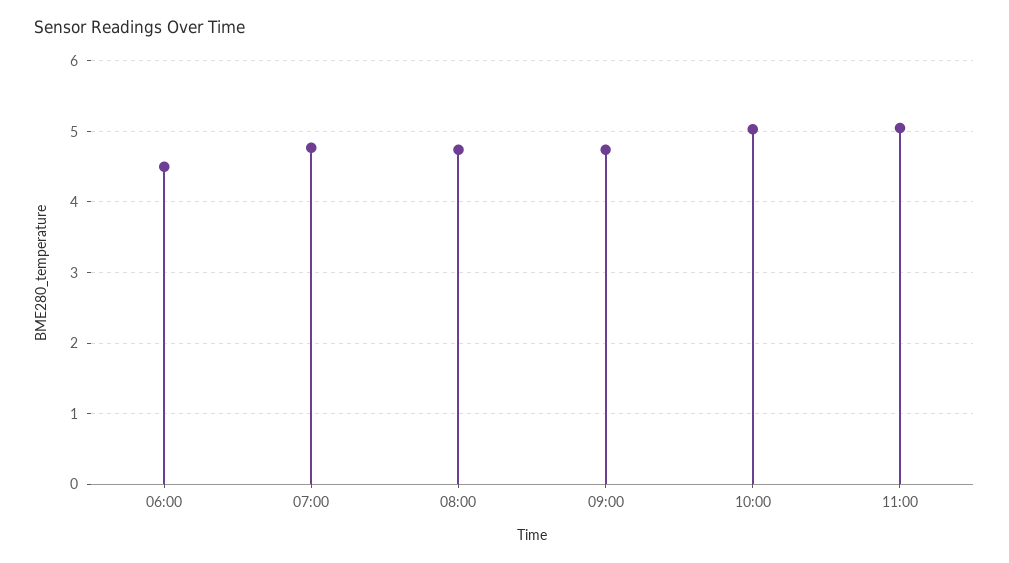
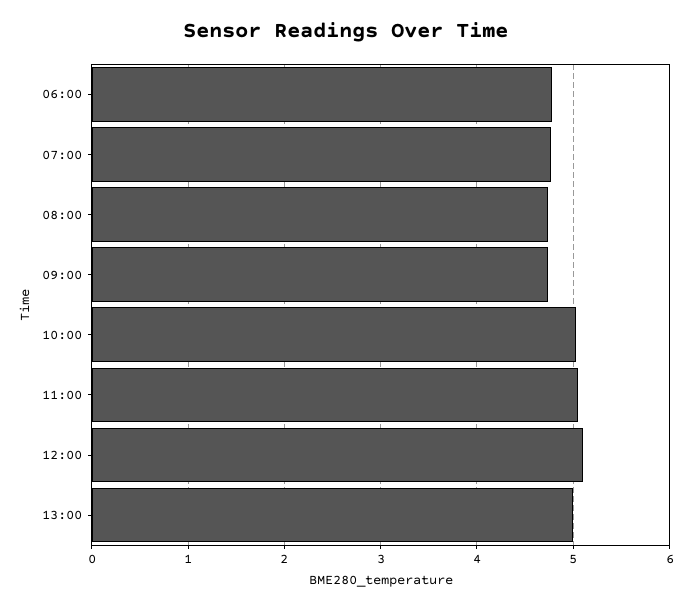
06:00: 4.5 -> 4.8
12:00: none -> 5.1
13:00: none -> 5

